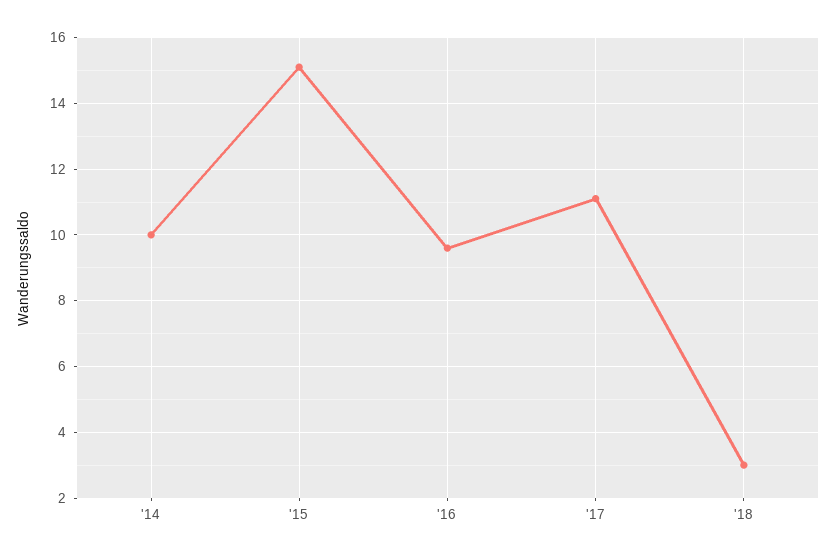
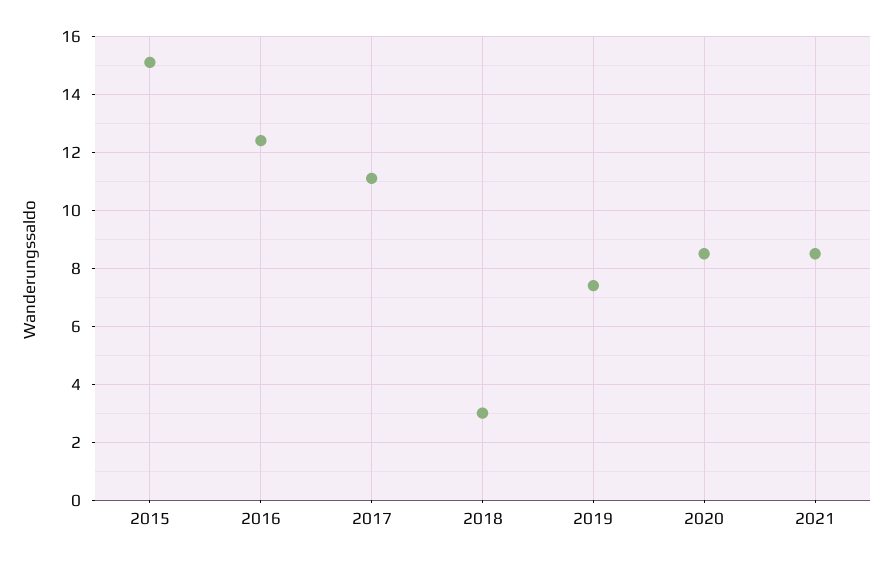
'14: 10 -> none
'16: 9.5 -> 12.5
2019: none -> 7.5
2020: none -> 8.5
2021: none -> 8.5

